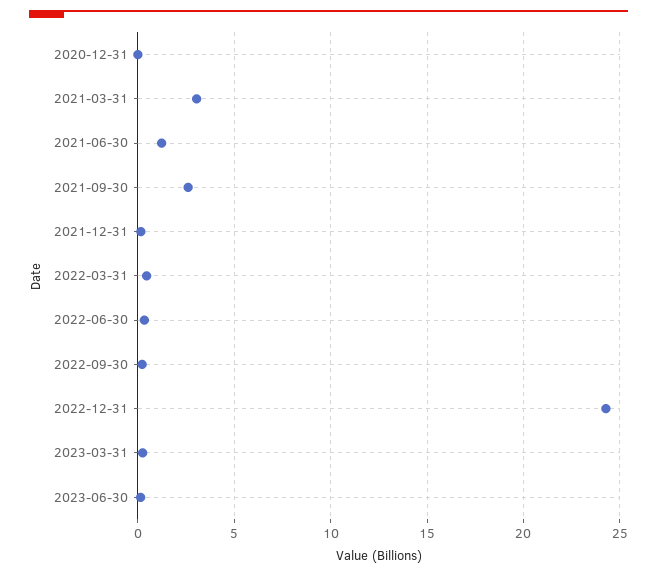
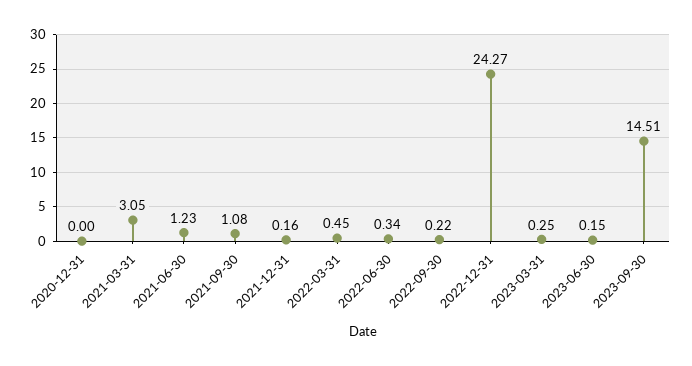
2021-09-30: 2.5 -> 1.08
2023-09-30: none -> 14.51

